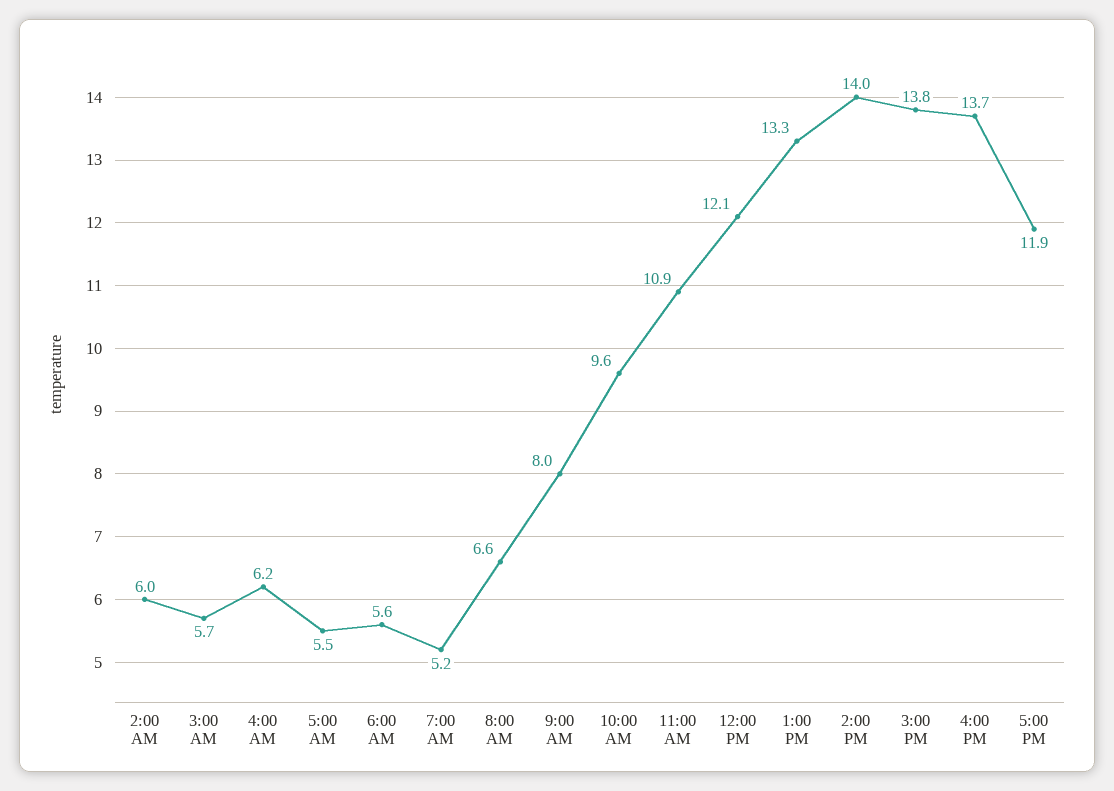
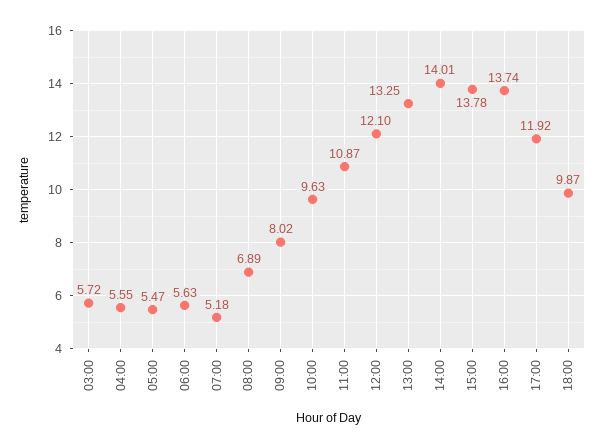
2:00 AM: 6 -> none
4:00 AM: 6.2 -> 5.55
8:00 AM: 6.6 -> 6.89
18:00: none -> 9.87

